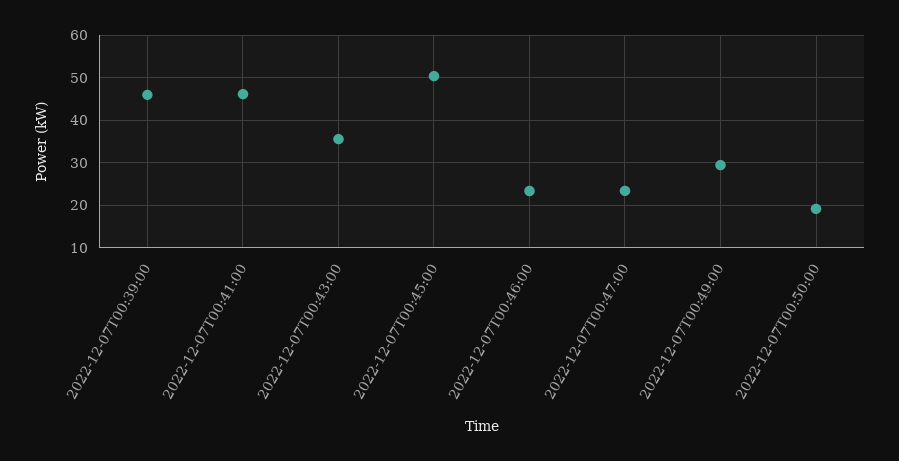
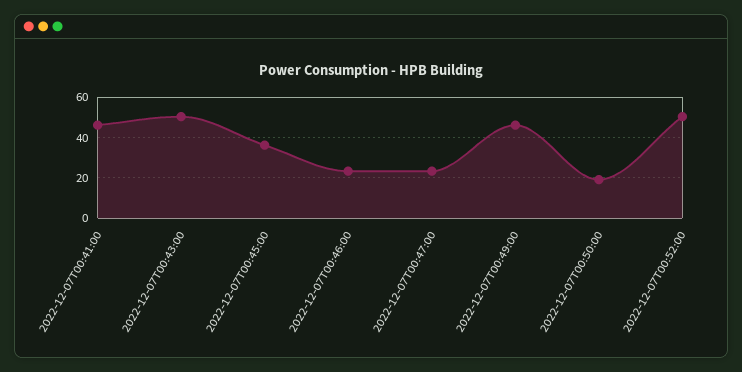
2022-12-07T00:39:00: 46 -> none
2022-12-07T00:43:00: 36 -> 50
2022-12-07T00:45:00: 50 -> 35
2022-12-07T00:49:00: 30 -> 45
2022-12-07T00:52:00: none -> 50

